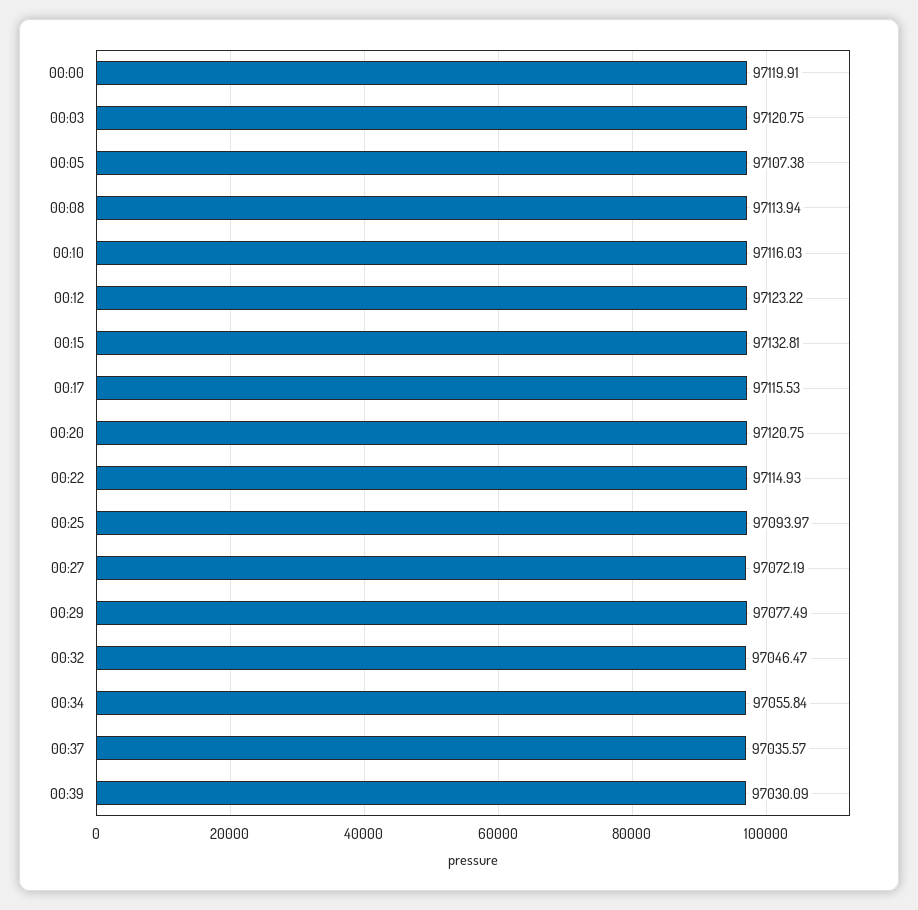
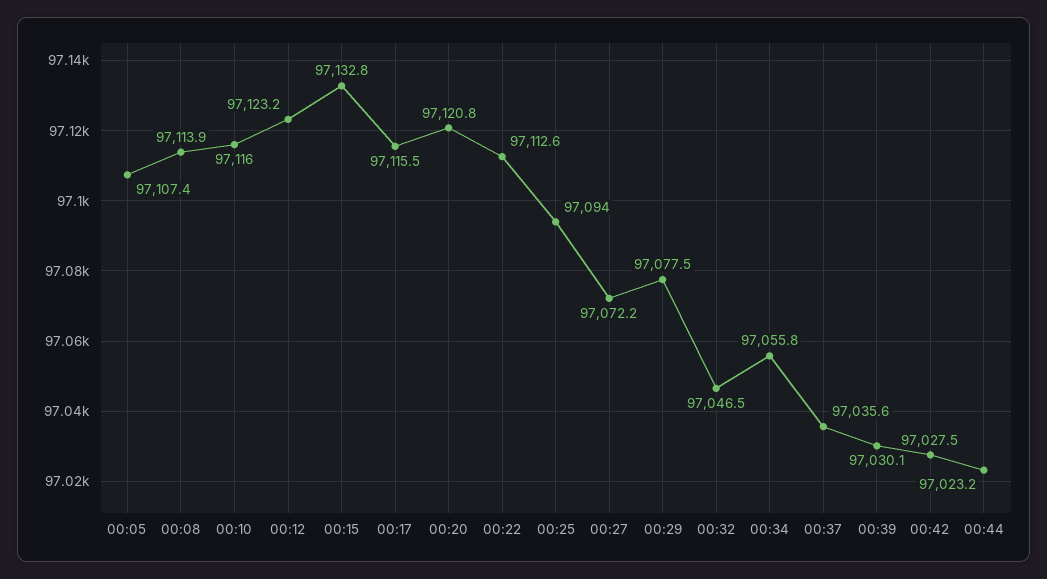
00:00: 97119.91 -> none
00:03: 97120.75 -> none
00:22: 97114.93 -> 97112.6
00:42: none -> 97027.5
00:44: none -> 97023.2

